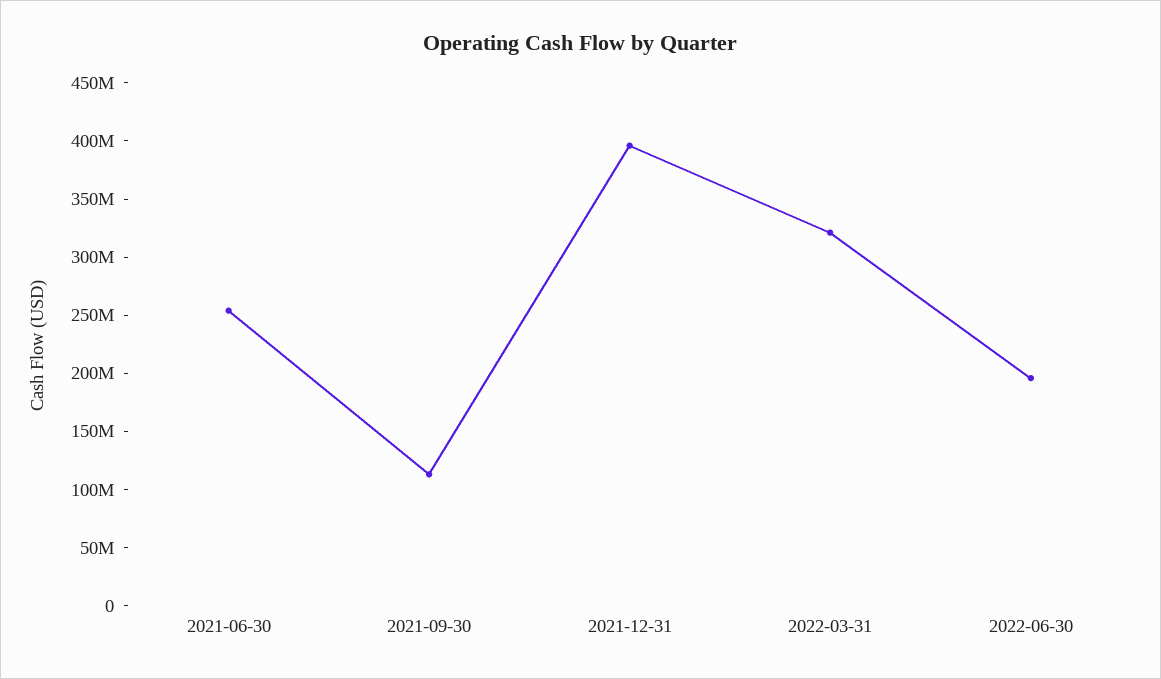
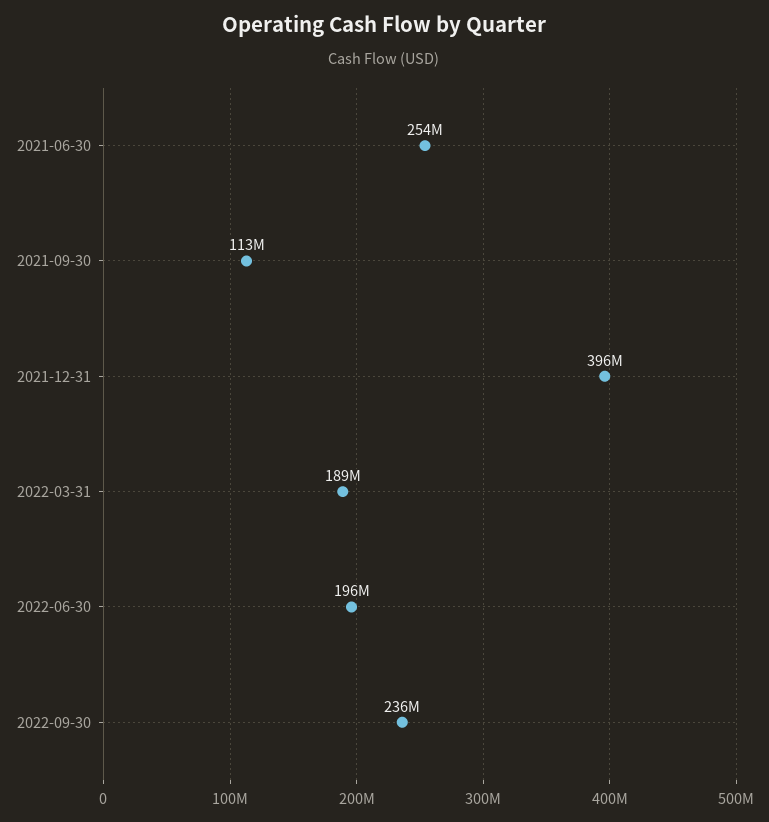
2022-03-31: 320000000 -> 189000000
2022-09-30: none -> 236000000

